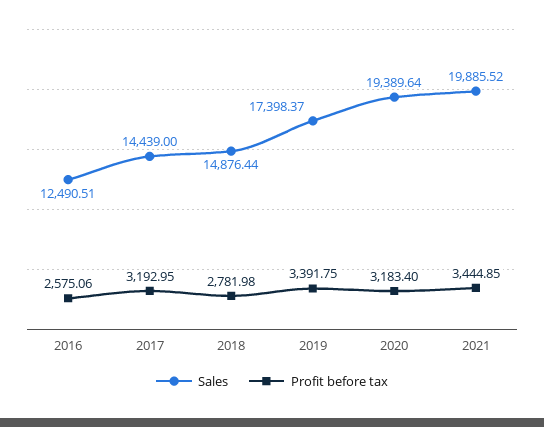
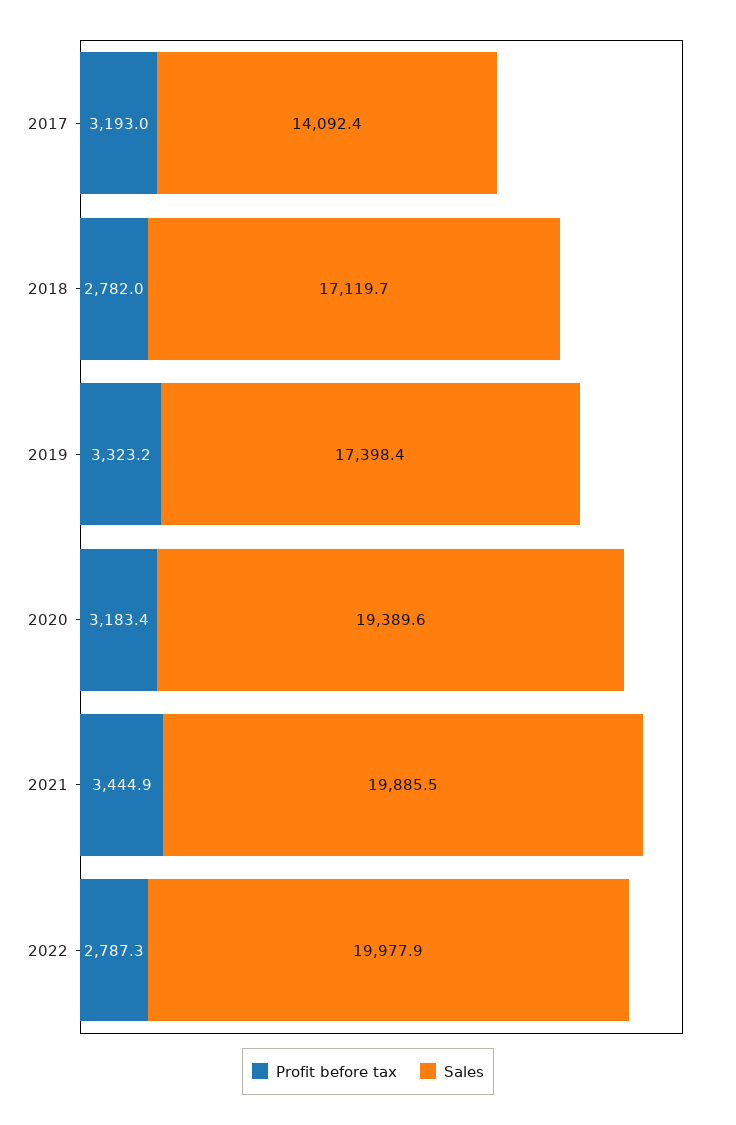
Sales, 2016: 12490.51 -> none
Profit before tax, 2016: 2575.06 -> none
Sales, 2017: 14439 -> 14092.4
Sales, 2018: 14876.44 -> 17119.7
Profit before tax, 2019: 3391.75 -> 3323.2
Profit before tax, 2022: none -> 2787.3
Sales, 2022: none -> 19977.9

